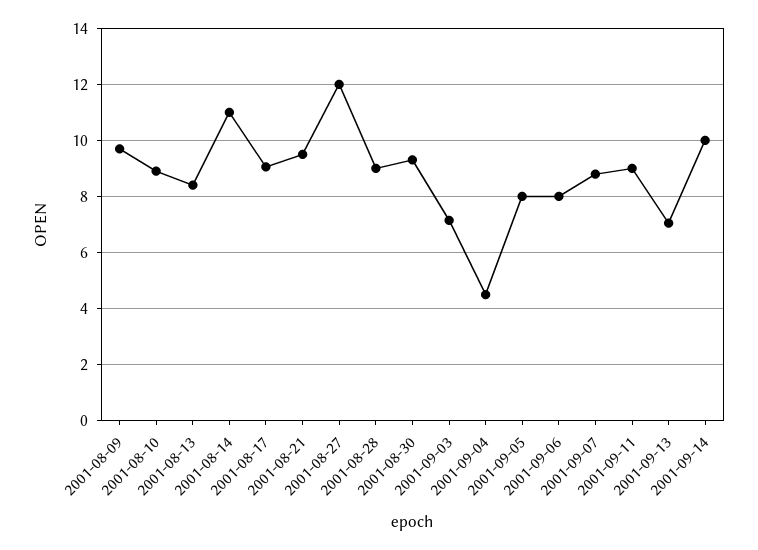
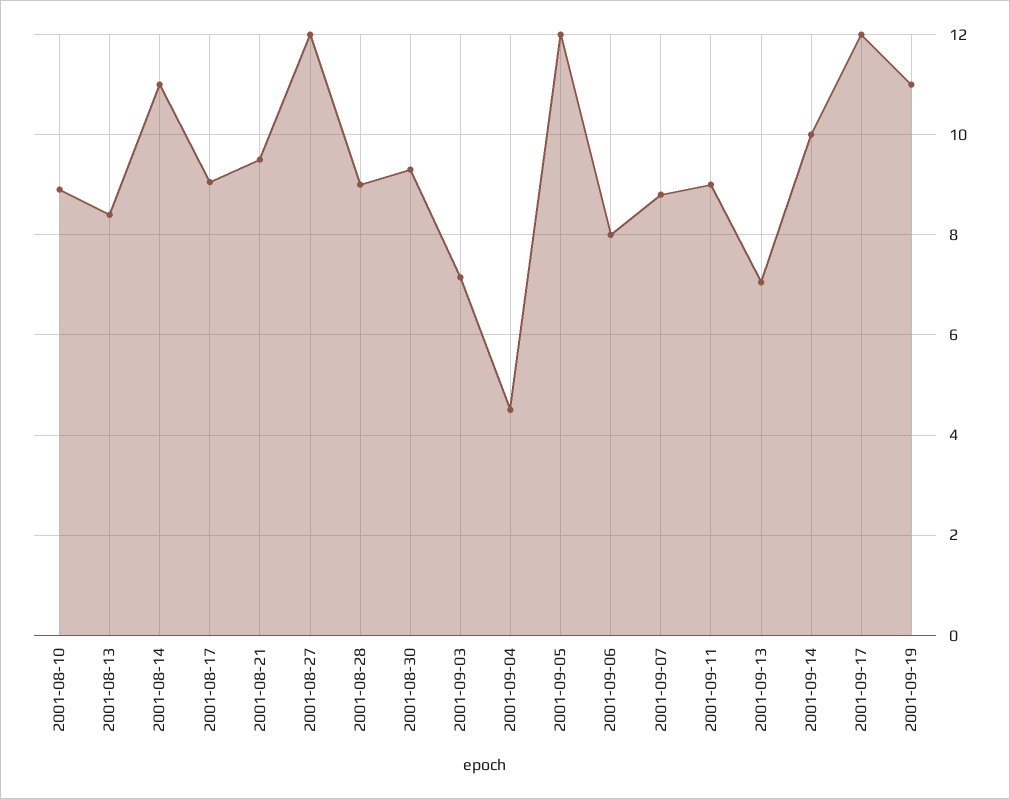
2001-08-09: 9.75 -> none
2001-09-05: 8 -> 12
2001-09-17: none -> 12
2001-09-19: none -> 11

